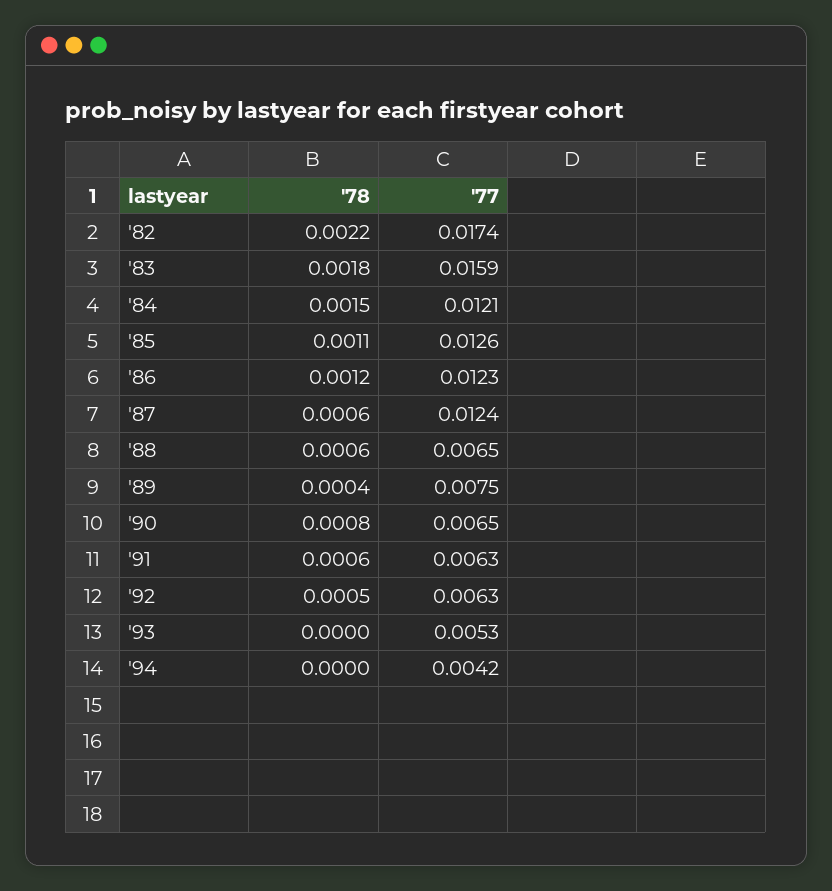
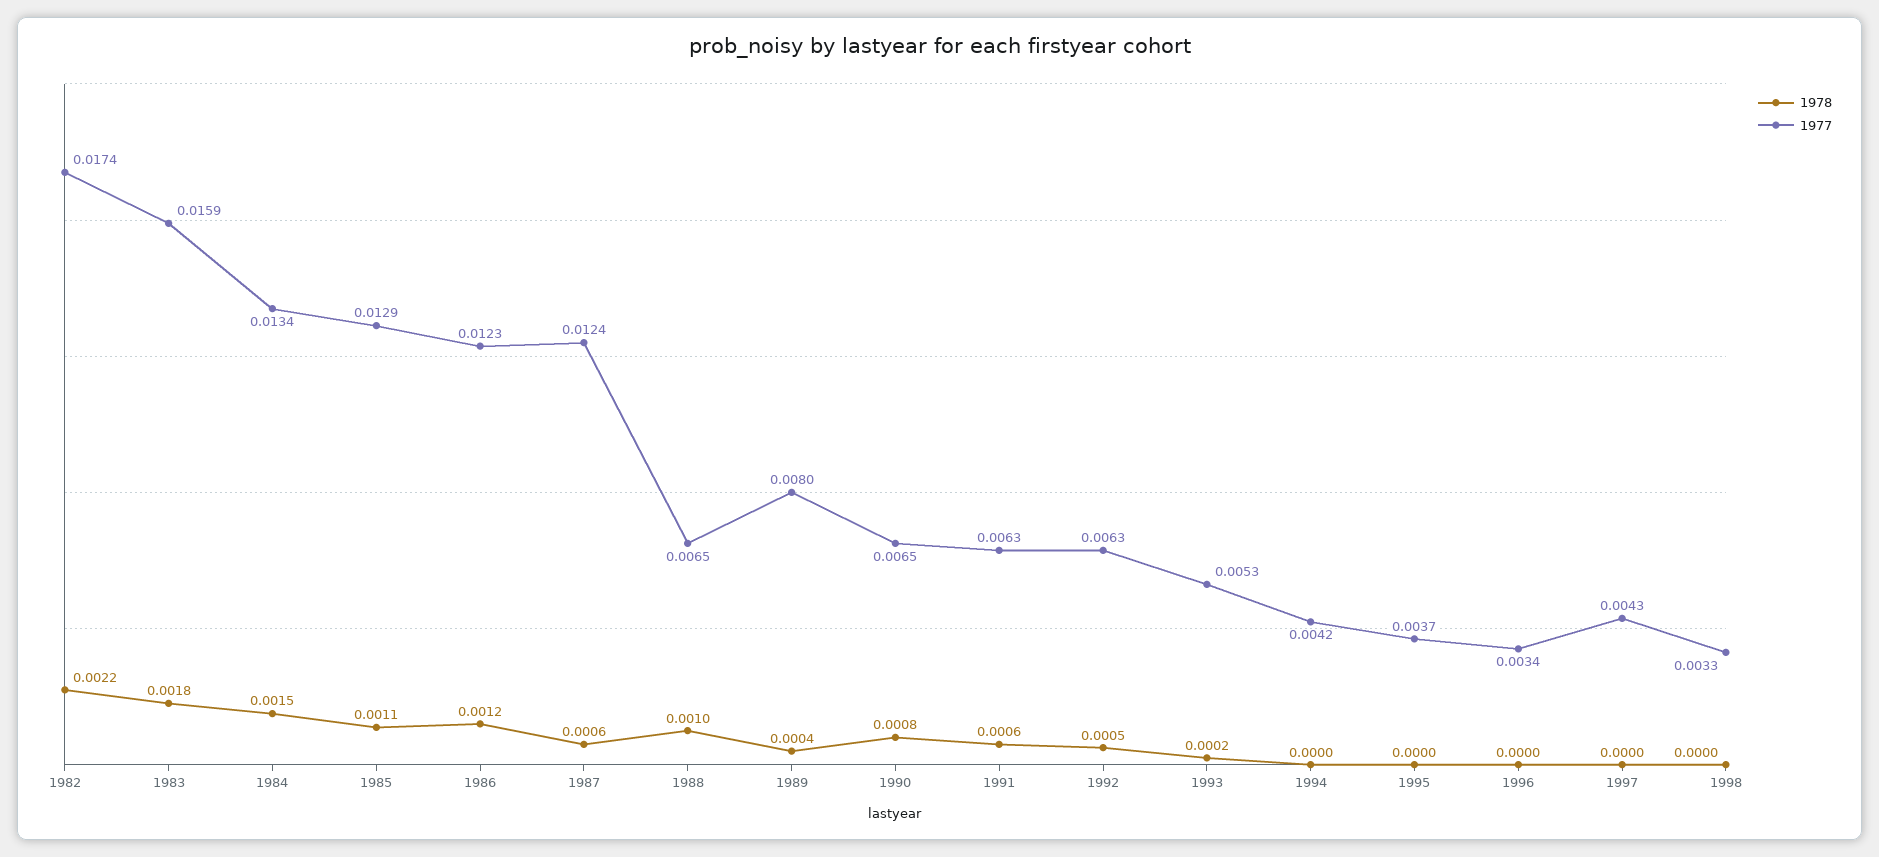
'77, '84: 0.0121 -> 0.0134
'77, '85: 0.0126 -> 0.0129
'78, '88: 0.0006 -> 0.001
'77, '89: 0.0075 -> 0.008
'78, '93: 0 -> 0.0002
'78, 1995: none -> 0
'77, 1995: none -> 0.0037
'78, 1996: none -> 0
'77, 1996: none -> 0.0034
'78, 1997: none -> 0
'77, 1997: none -> 0.0043
'78, 1998: none -> 0
'77, 1998: none -> 0.0033

